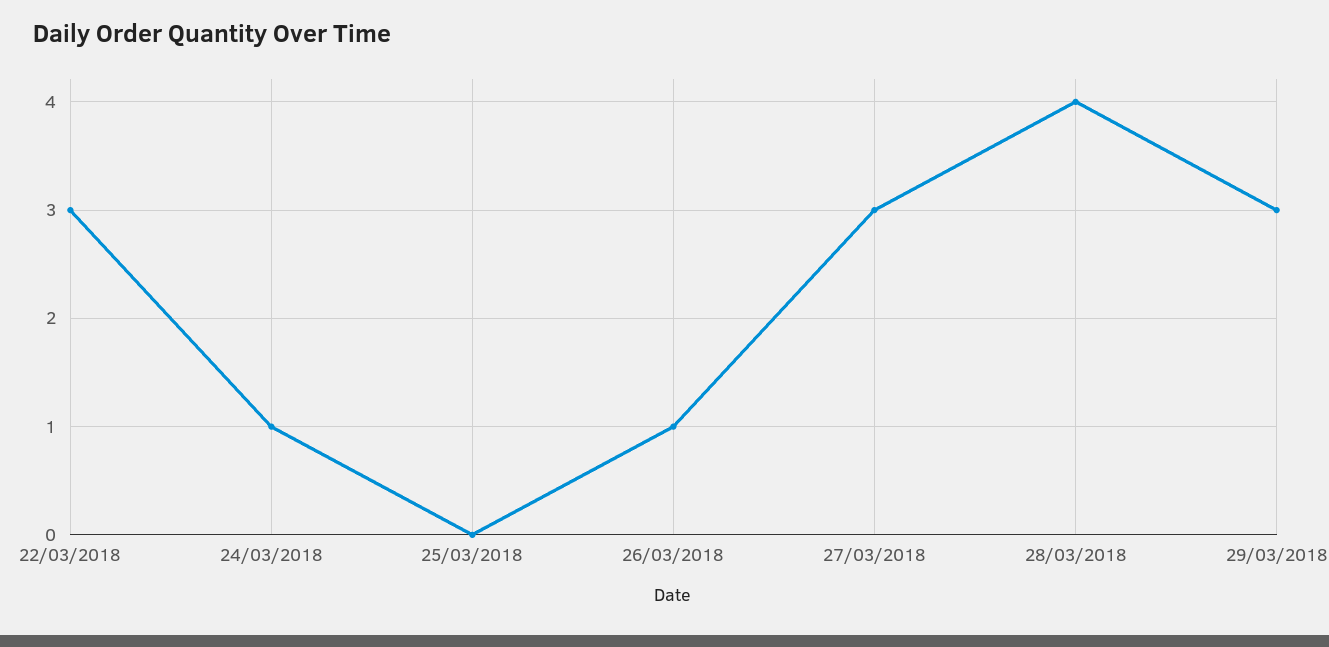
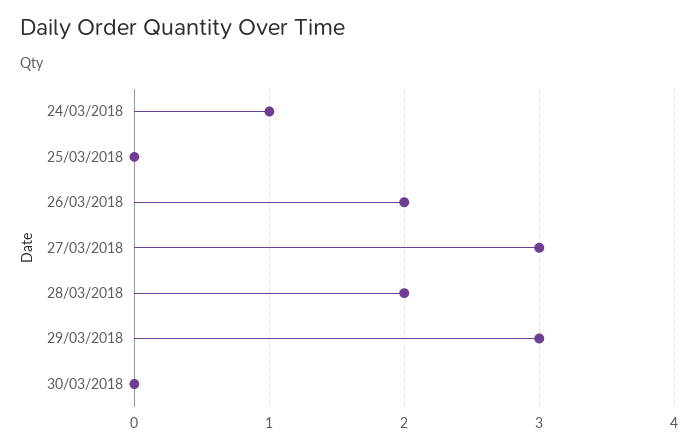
22/03/2018: 3 -> none
26/03/2018: 1 -> 2
28/03/2018: 4 -> 2
30/03/2018: none -> 0

